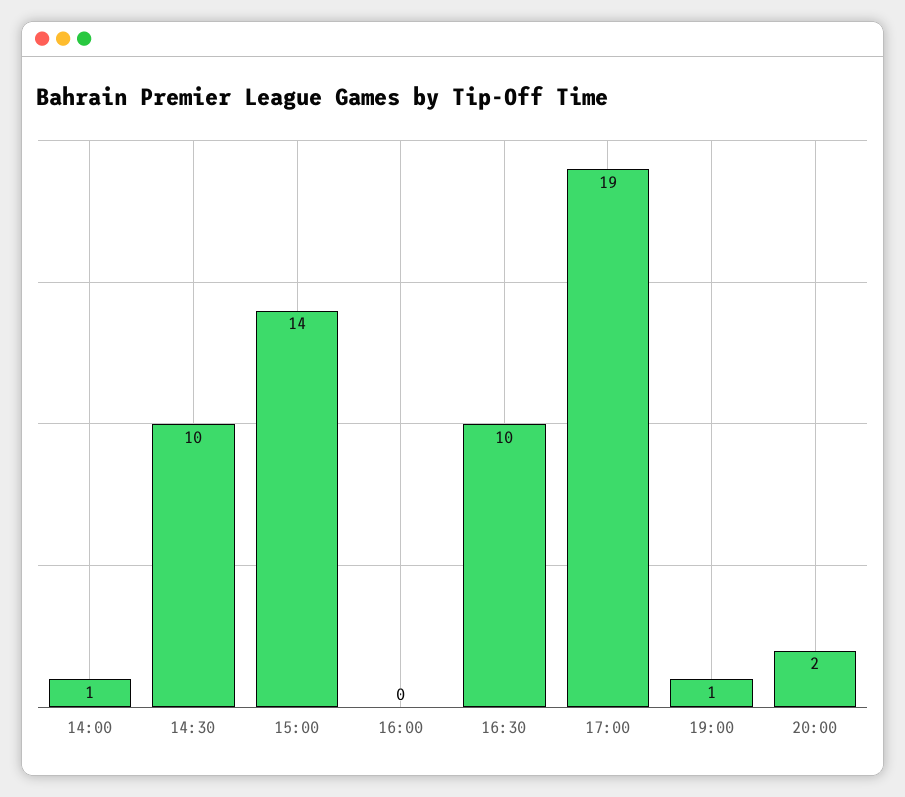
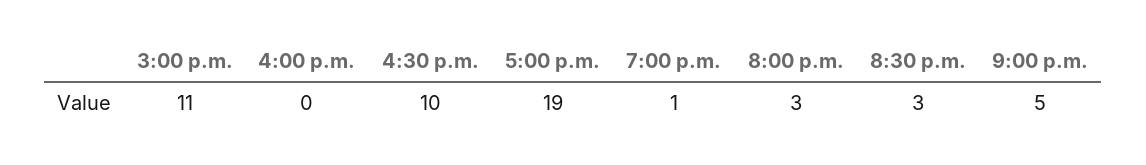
14:00: 1 -> none
14:30: 10 -> none
15:00: 14 -> 11
20:00: 2 -> 3
8:30 p.m.: none -> 3
9:00 p.m.: none -> 5

